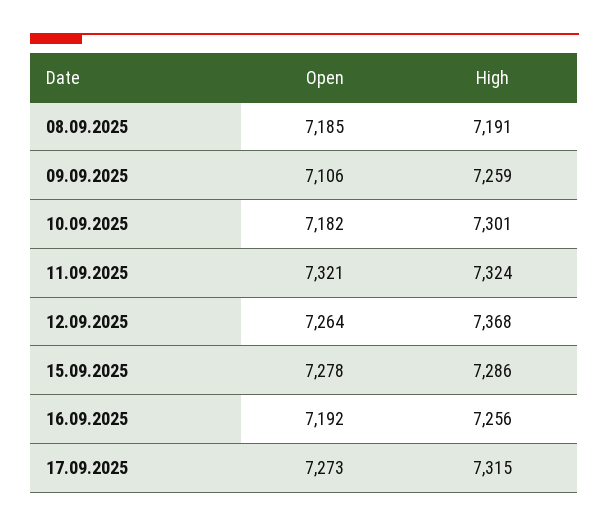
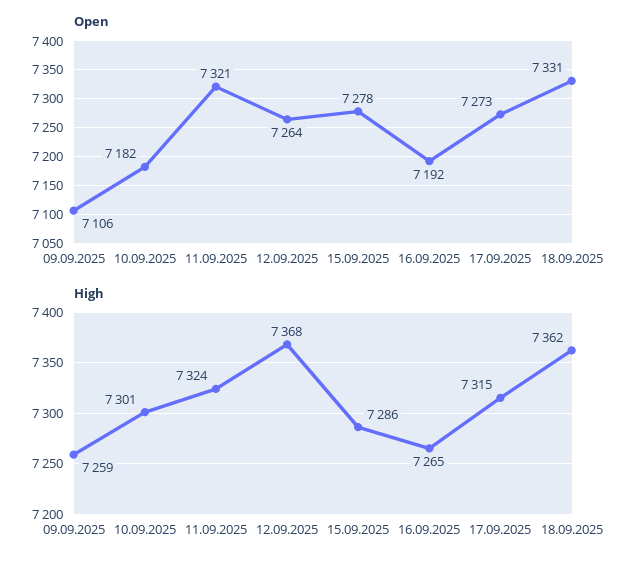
Open, 08.09.2025: 7185 -> none
High, 08.09.2025: 7191 -> none
High, 16.09.2025: 7256 -> 7265
Open, 18.09.2025: none -> 7331
High, 18.09.2025: none -> 7362

